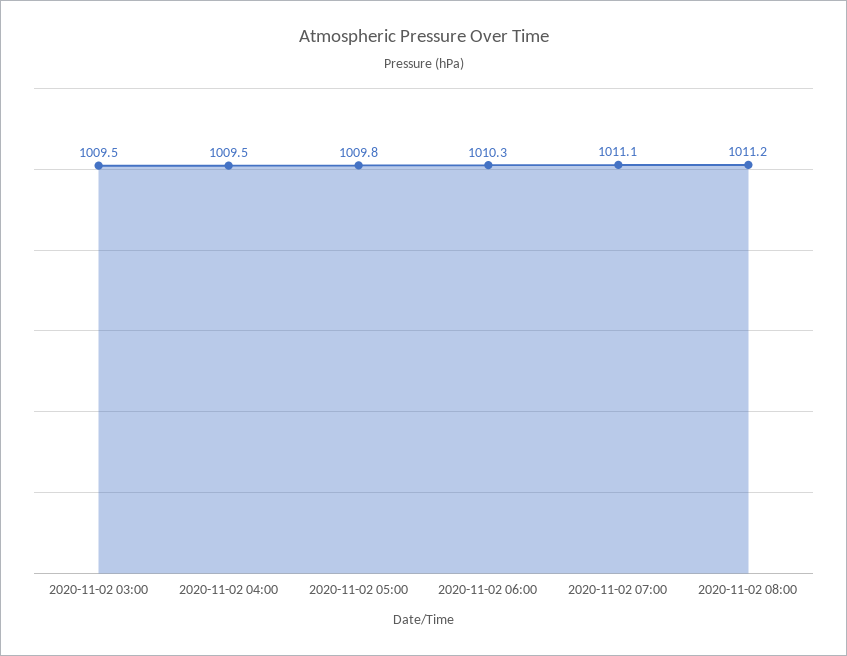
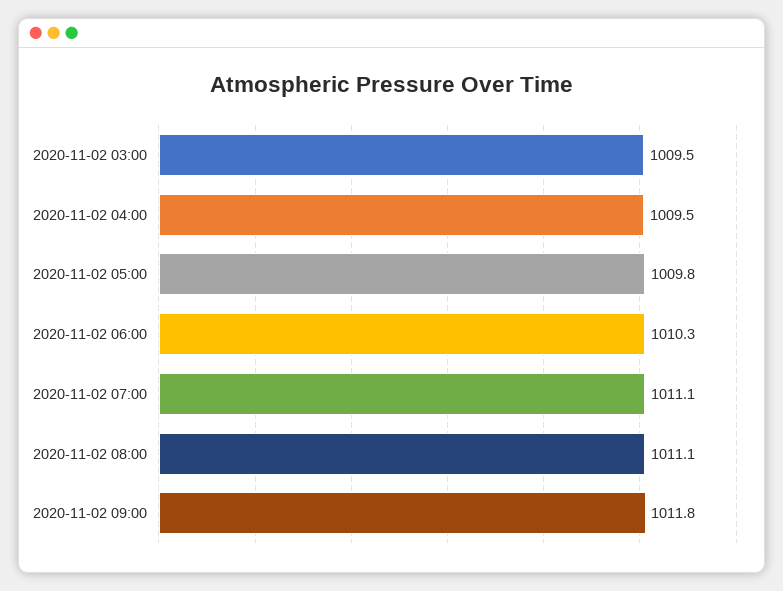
2020-11-02 08:00: 1011.2 -> 1011.1
2020-11-02 09:00: none -> 1011.8

